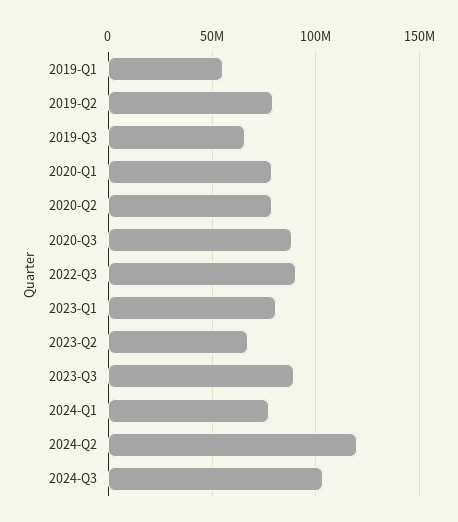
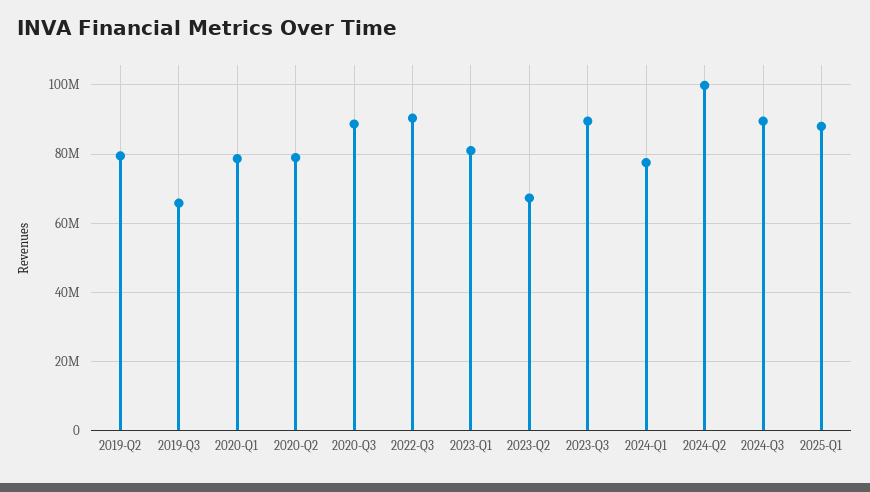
2019-Q1: 55000000 -> none
2024-Q2: 120000000 -> 100000000
2024-Q3: 105000000 -> 90000000
2025-Q1: none -> 88000000

